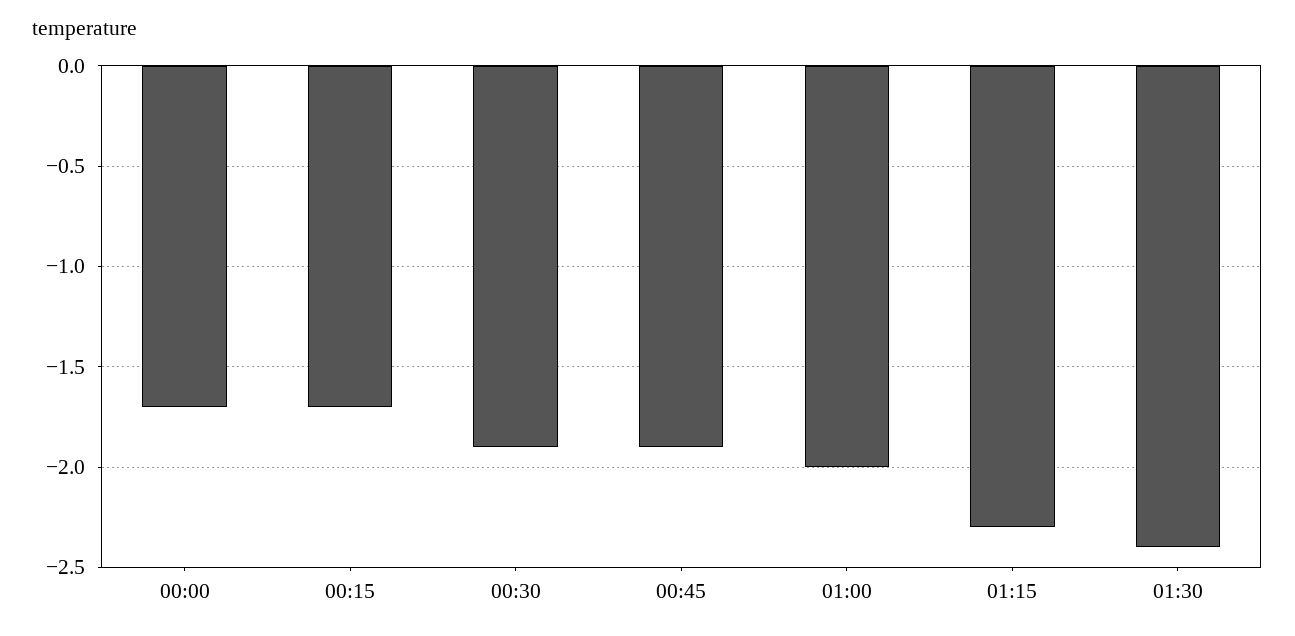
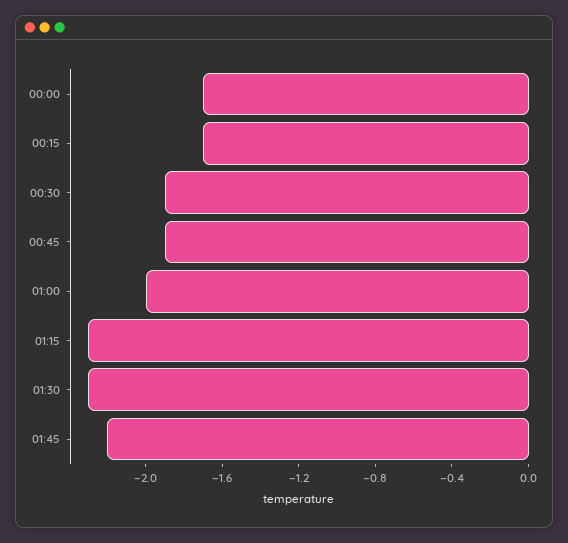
01:30: -2.4 -> -2.3
01:45: none -> -2.2

